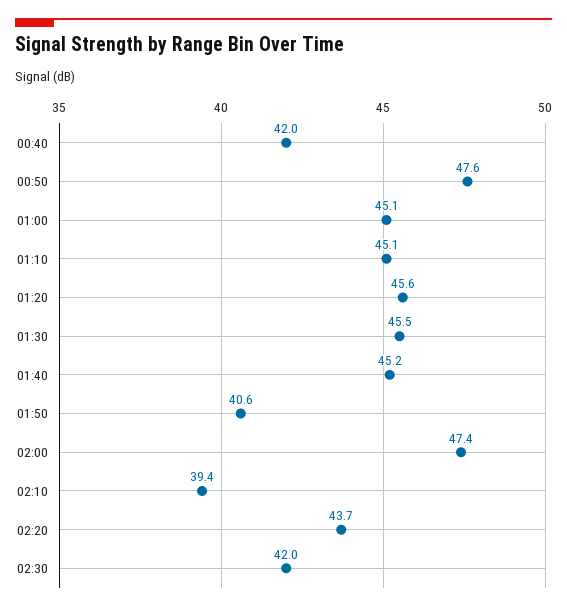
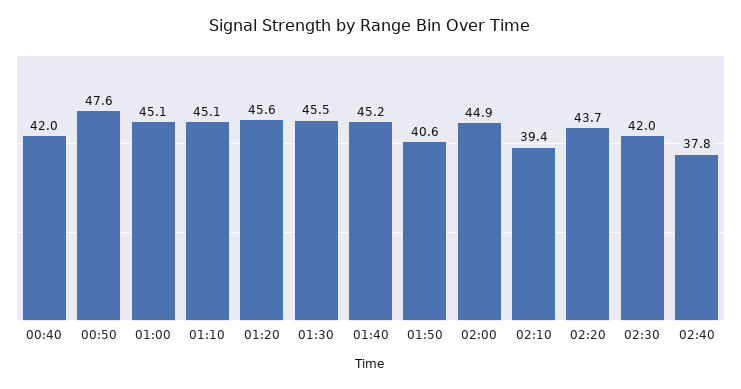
02:00: 47.4 -> 44.9
02:40: none -> 37.8

